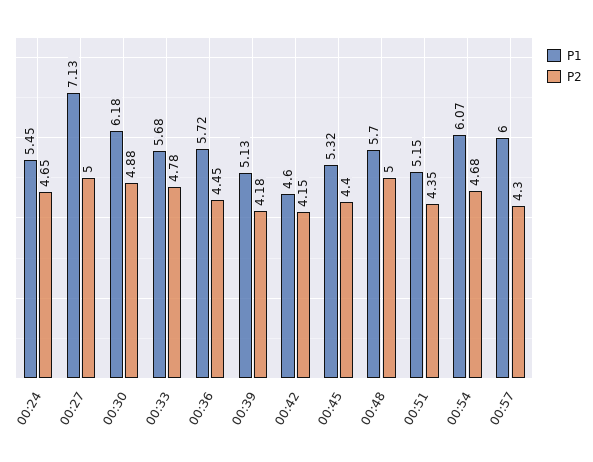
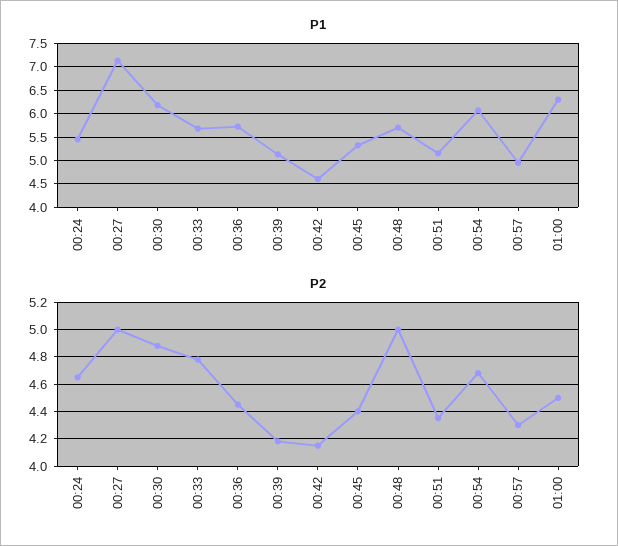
P1, 00:57: 6 -> 5
P1, 01:00: none -> 6.25
P2, 01:00: none -> 4.5

